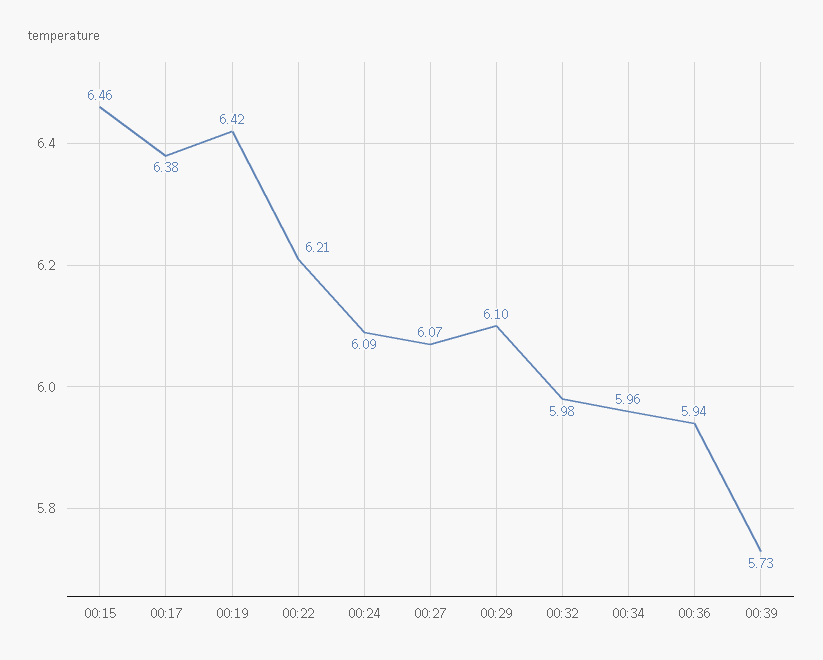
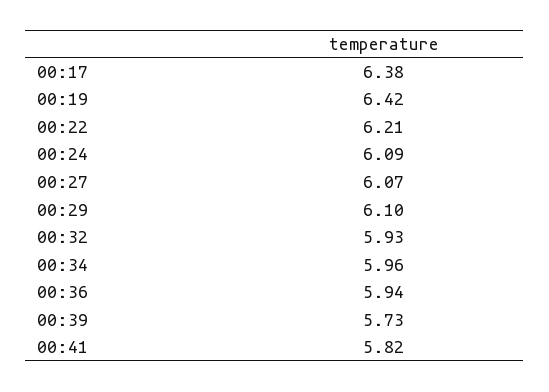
00:15: 6.46 -> none
00:32: 5.98 -> 5.93
00:41: none -> 5.82

